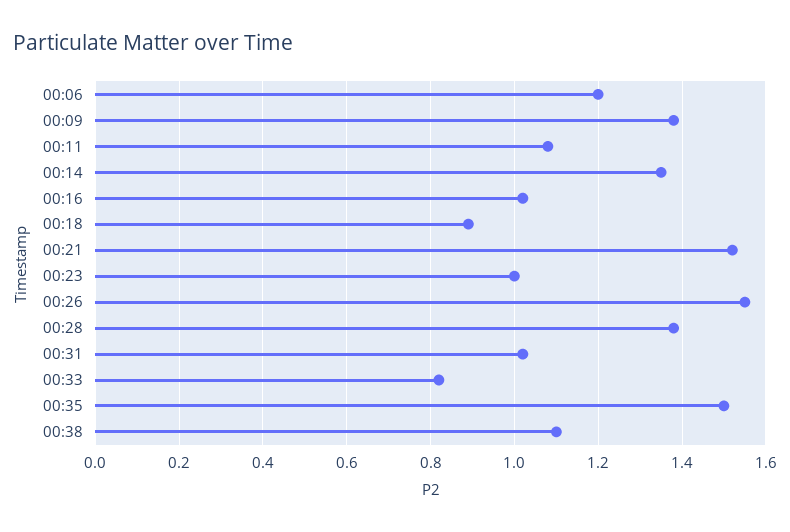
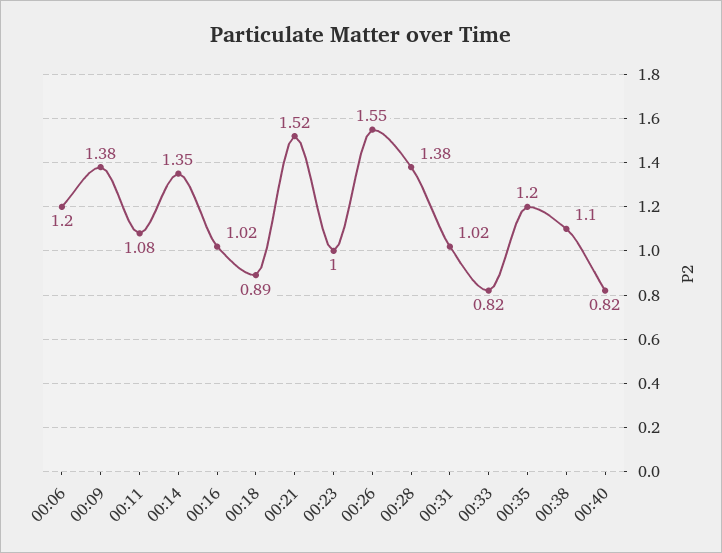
00:35: 1.5 -> 1.2
00:40: none -> 0.82

